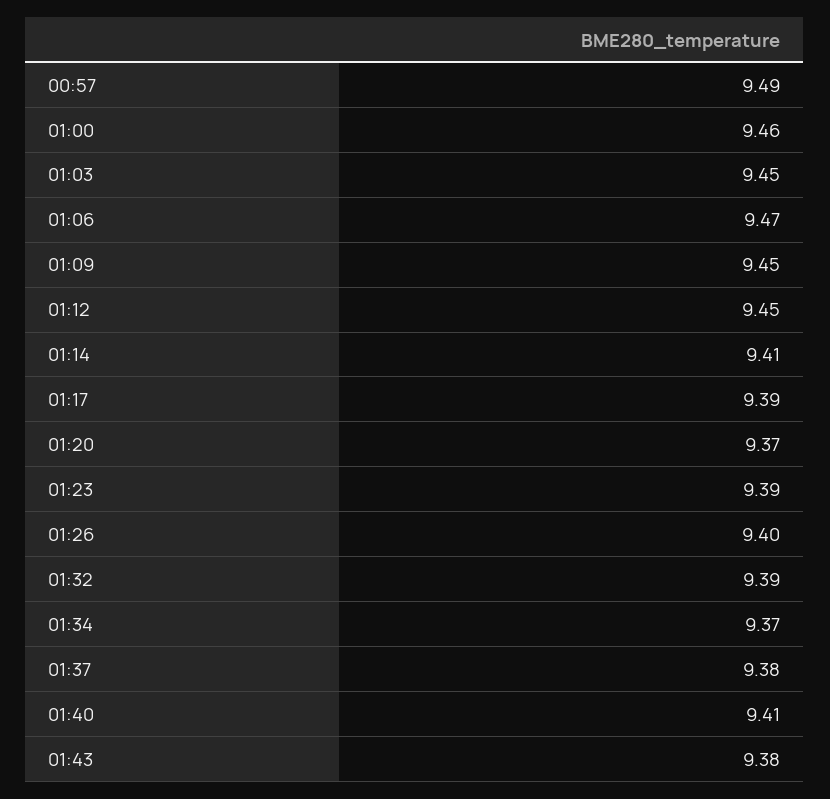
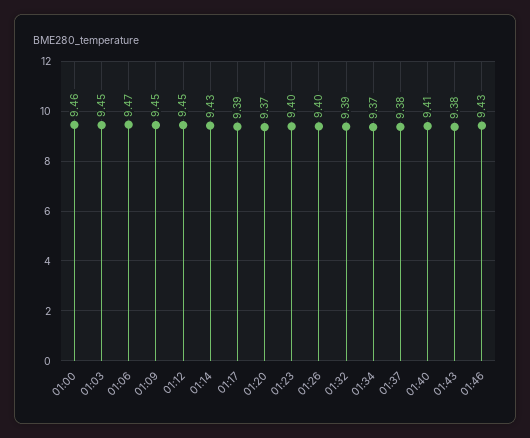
00:57: 9.49 -> none
01:14: 9.41 -> 9.43
01:23: 9.39 -> 9.4
01:46: none -> 9.43

